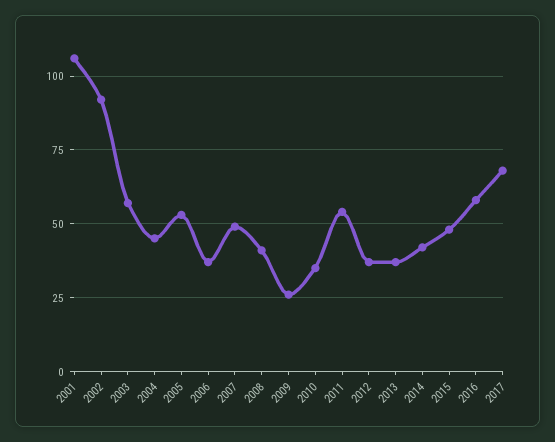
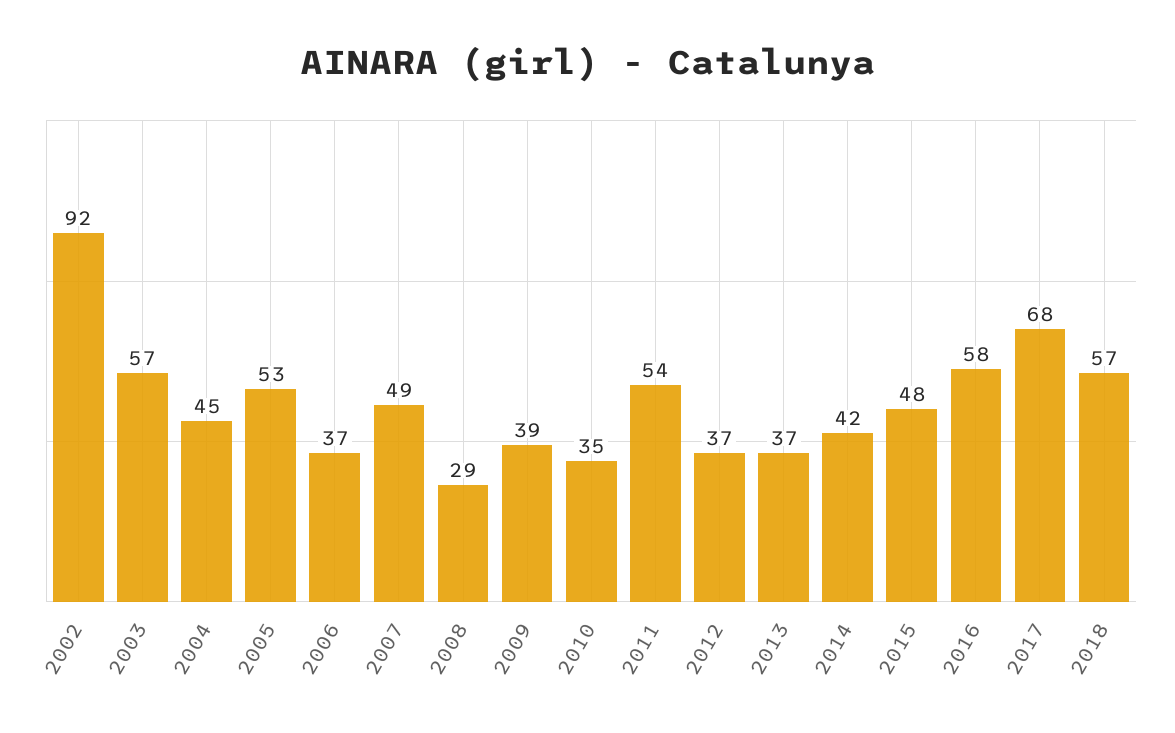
2001: 105 -> none
2008: 40 -> 29
2009: 25 -> 39
2018: none -> 57

